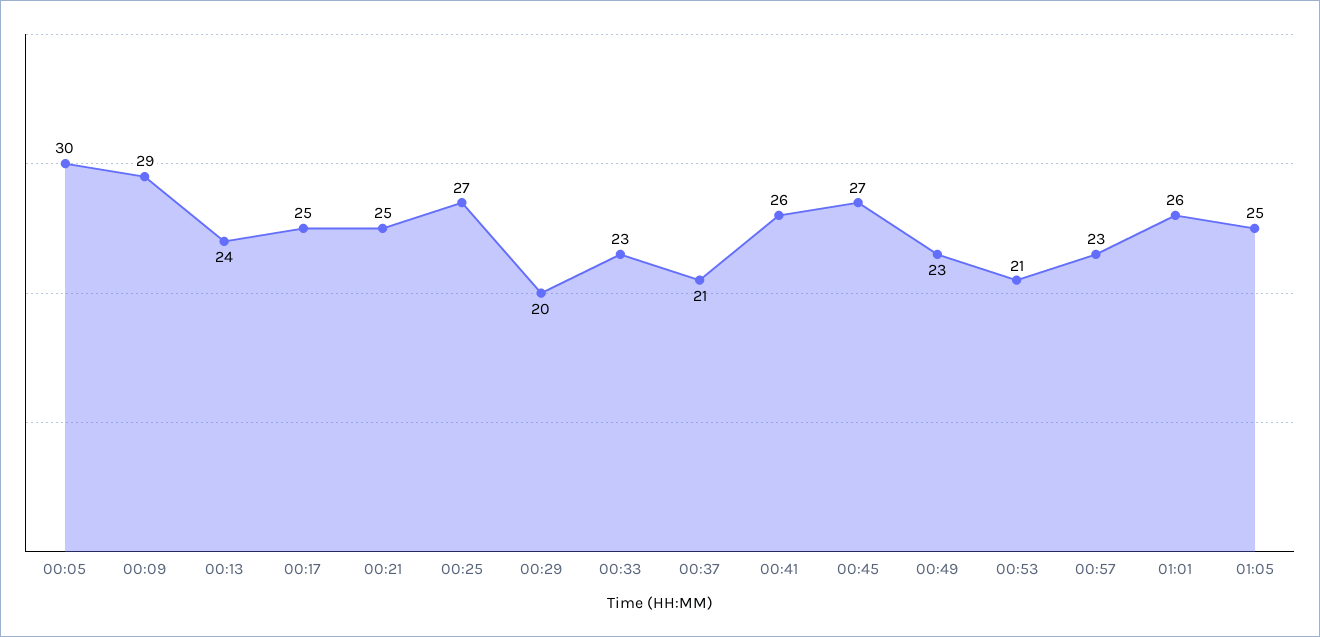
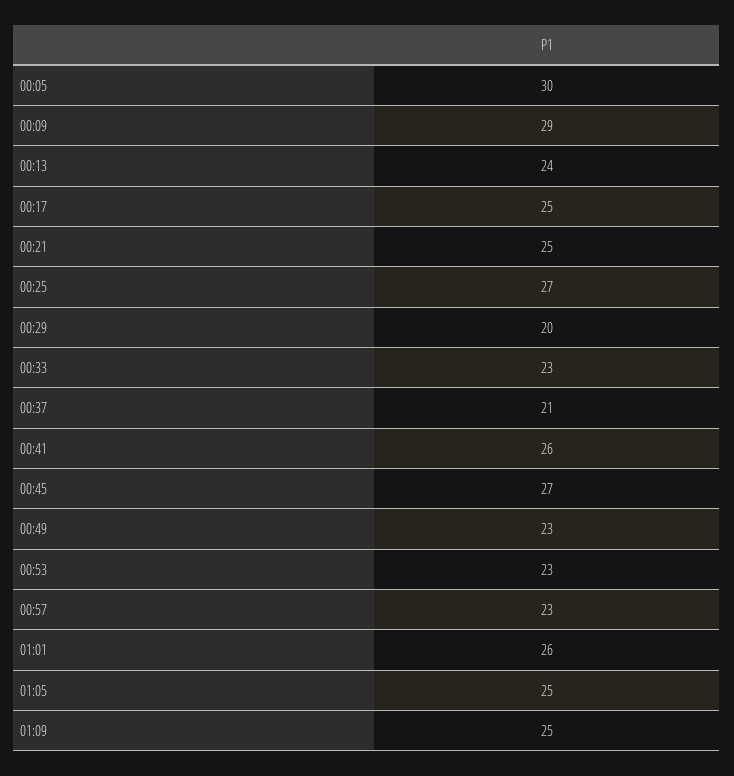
00:53: 21 -> 23
01:09: none -> 25

